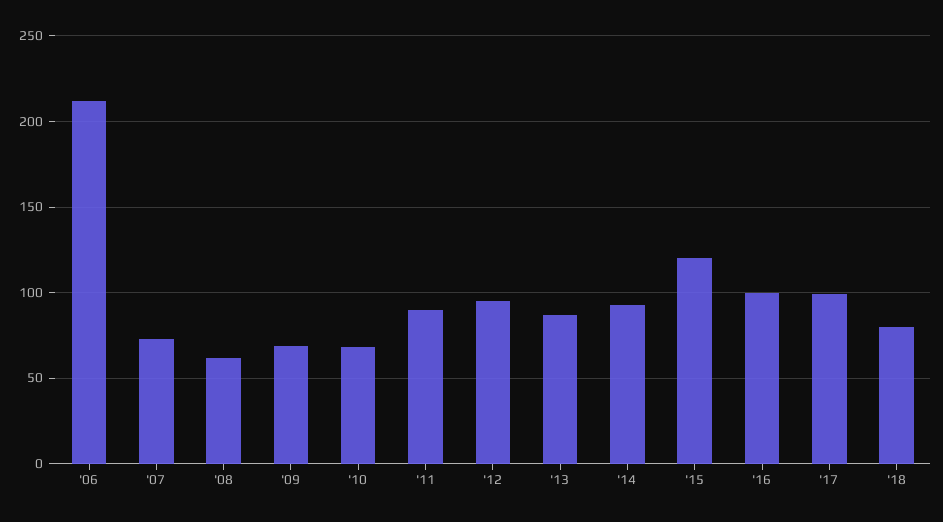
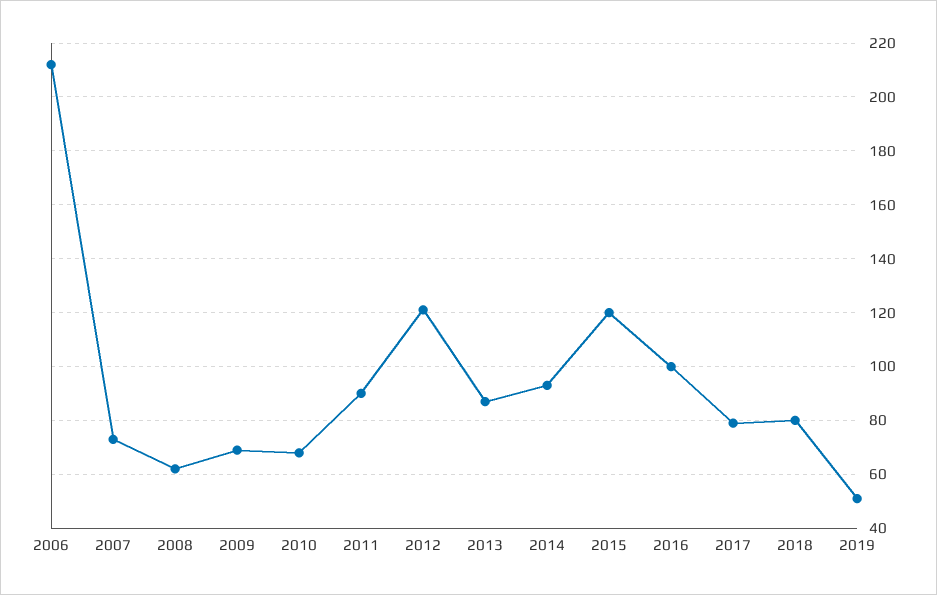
'12: 95 -> 120
'17: 100 -> 80
2019: none -> 50

